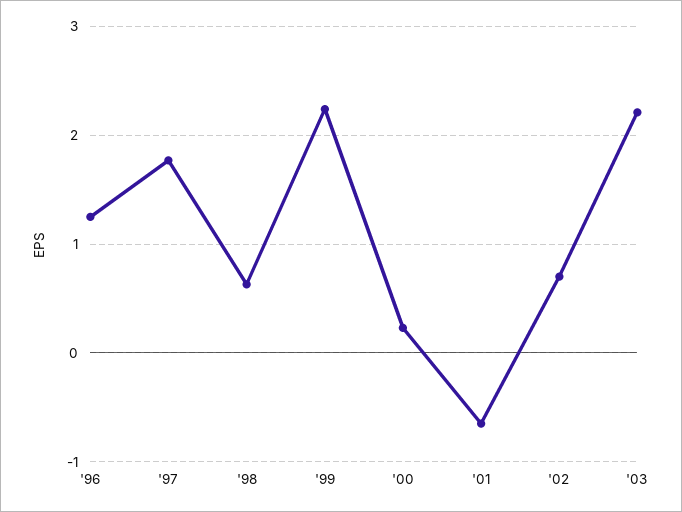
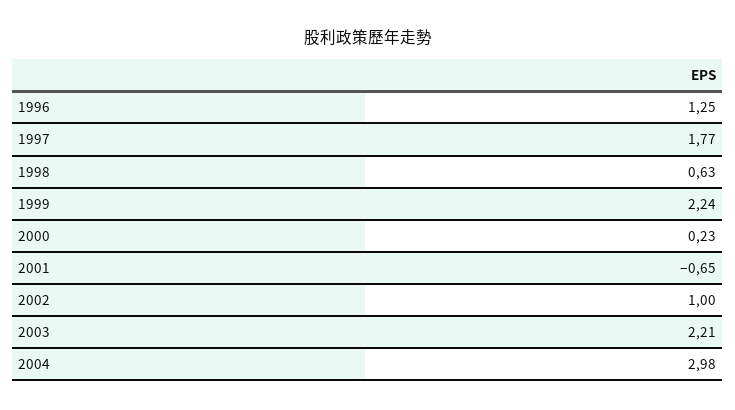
'02: 0.7 -> 1
2004: none -> 2.98

